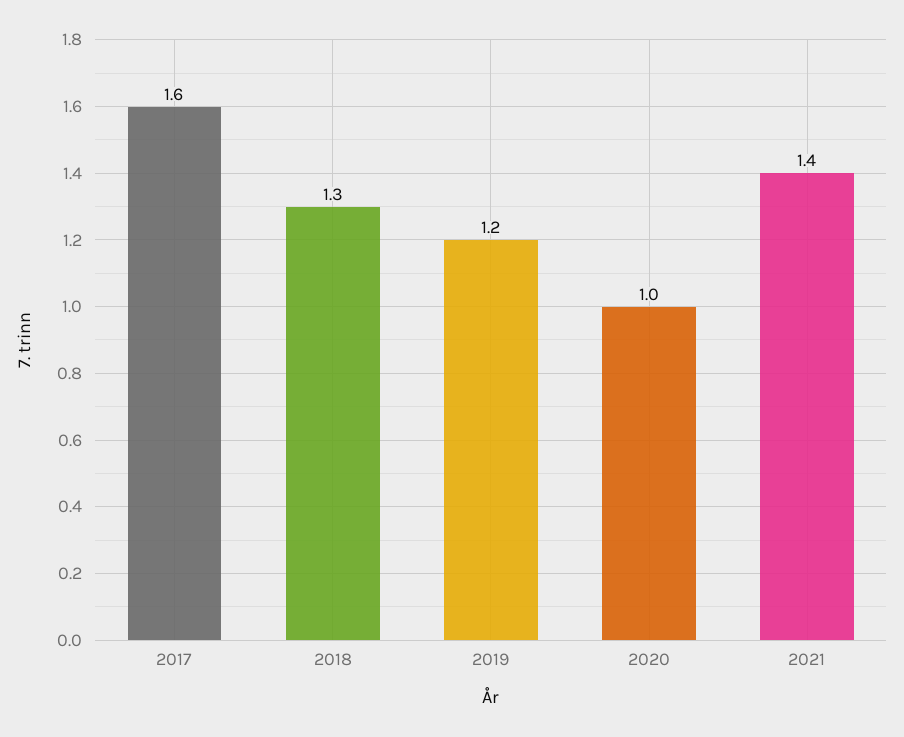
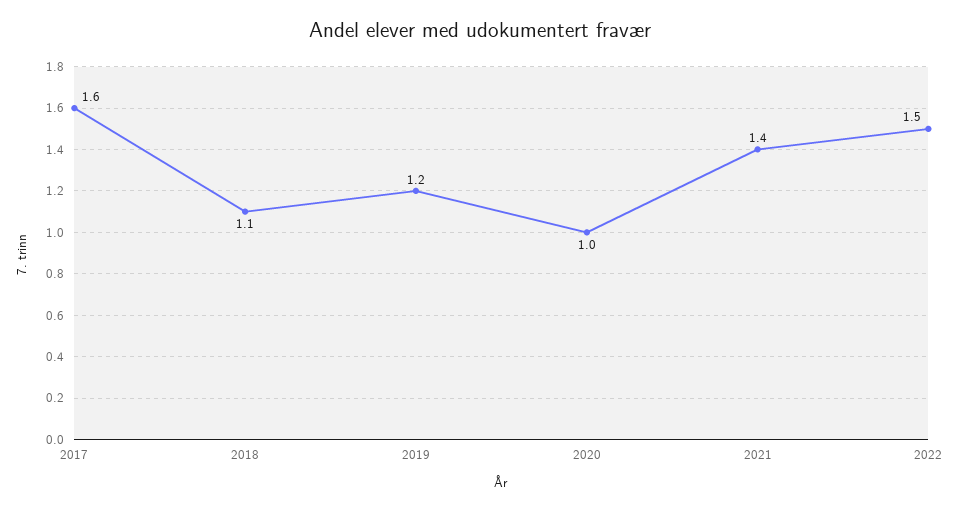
2018: 1.3 -> 1.1
2022: none -> 1.5

